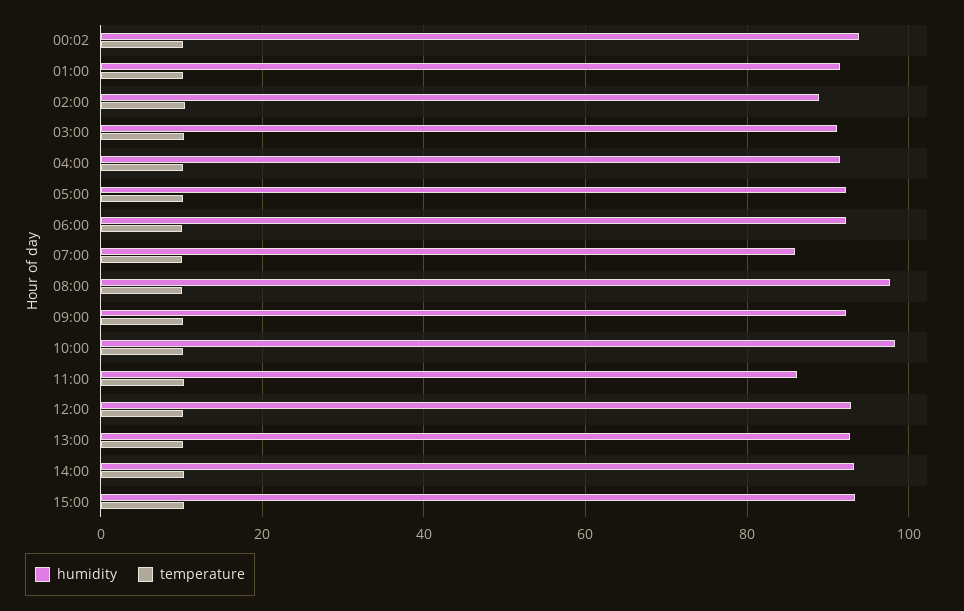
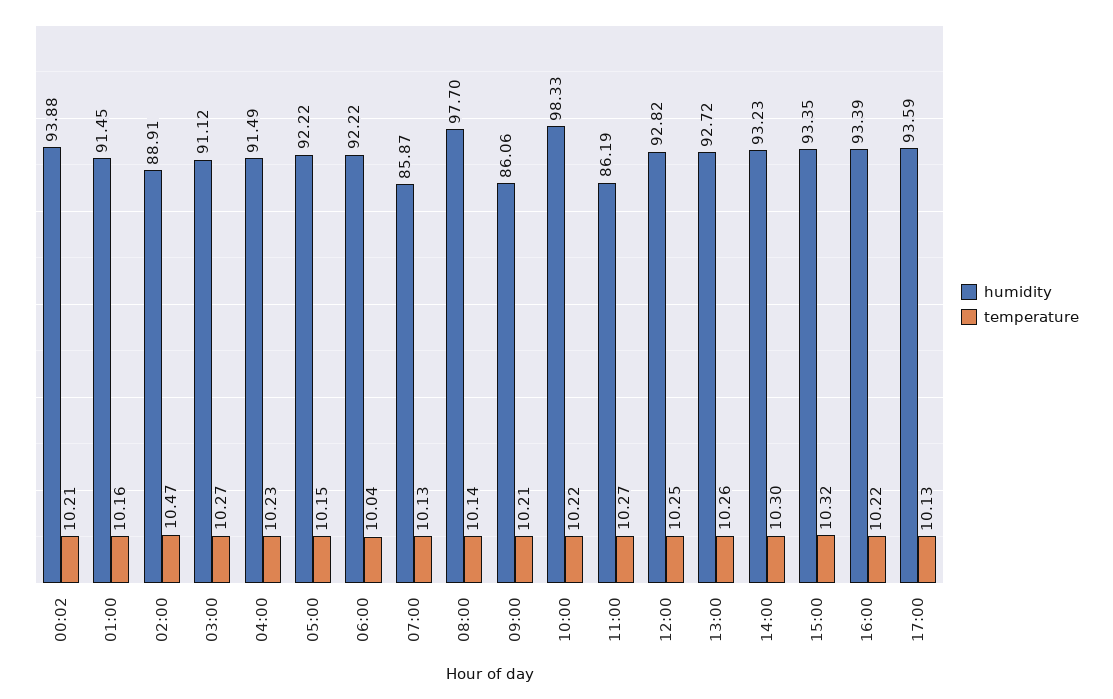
humidity, 09:00: 92 -> 86.06
humidity, 16:00: none -> 93.39
temperature, 16:00: none -> 10.22
humidity, 17:00: none -> 93.59
temperature, 17:00: none -> 10.13

